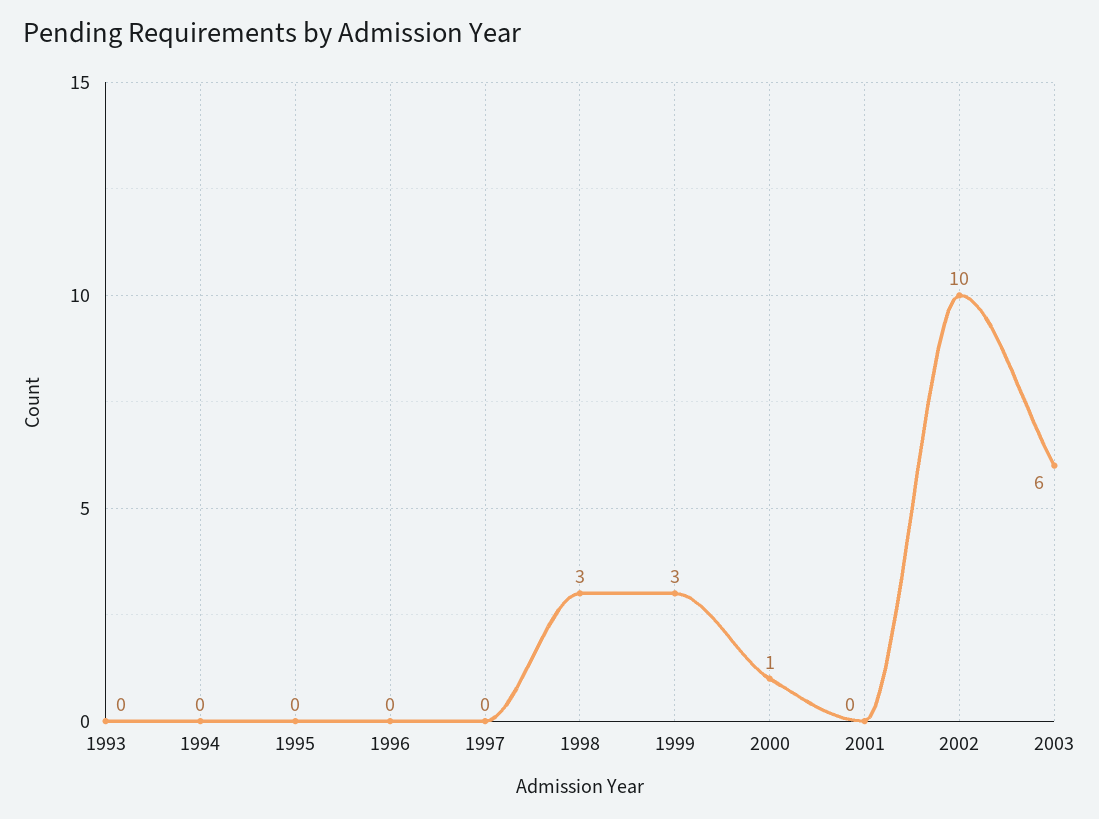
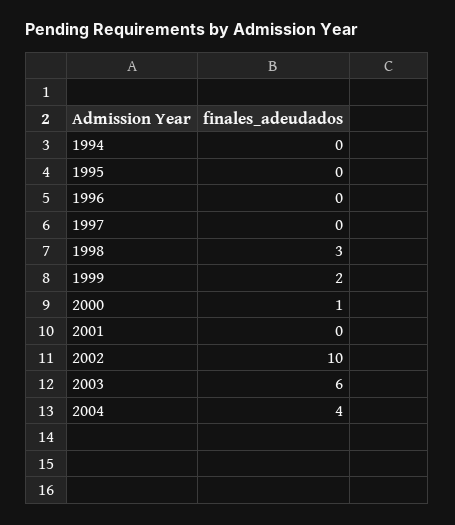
1993: 0 -> none
1999: 3 -> 2
2004: none -> 4

